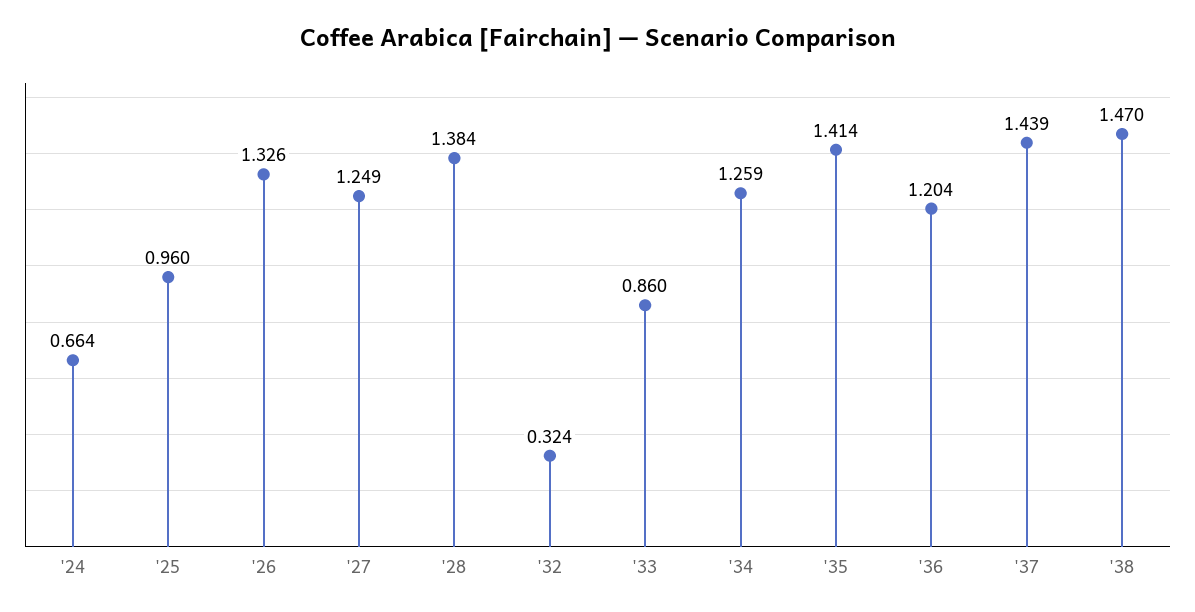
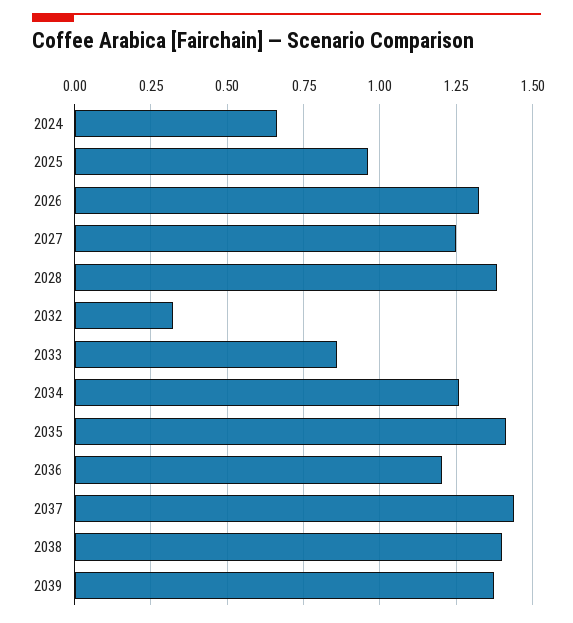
'38: 1.47 -> 1.4
2039: none -> 1.375

